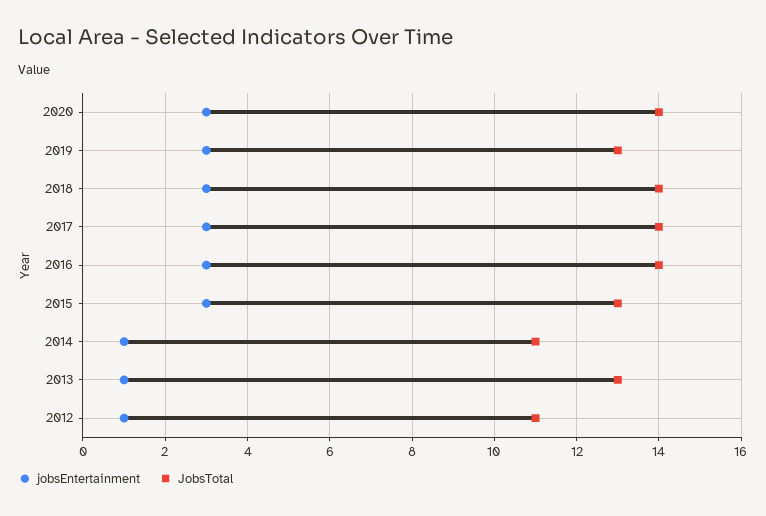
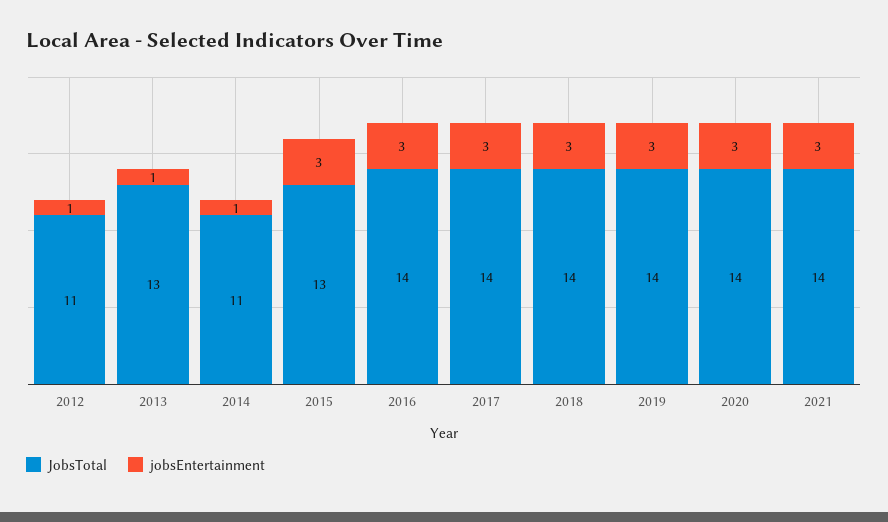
JobsTotal, 2019: 13 -> 14
JobsTotal, 2021: none -> 14
jobsEntertainment, 2021: none -> 3

